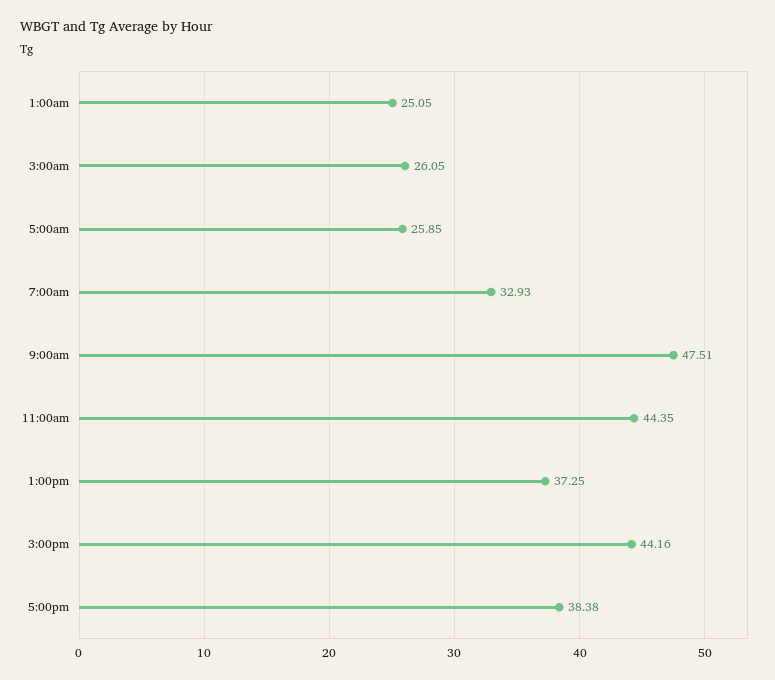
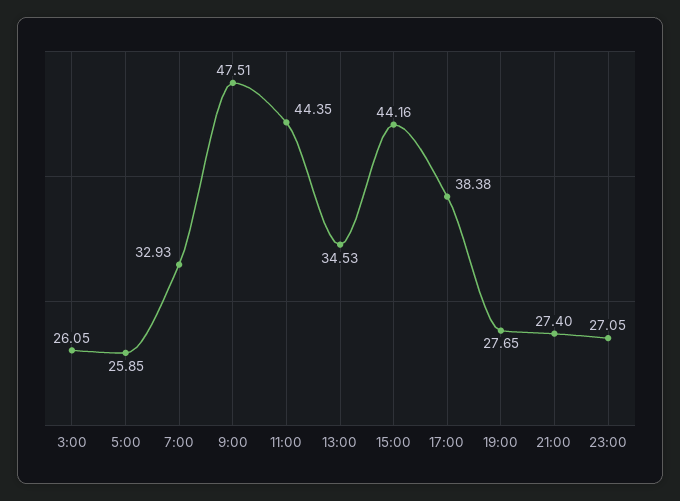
1:00am: 25.05 -> none
1:00pm: 37.25 -> 34.53
19:00: none -> 27.65
21:00: none -> 27.4
23:00: none -> 27.05

